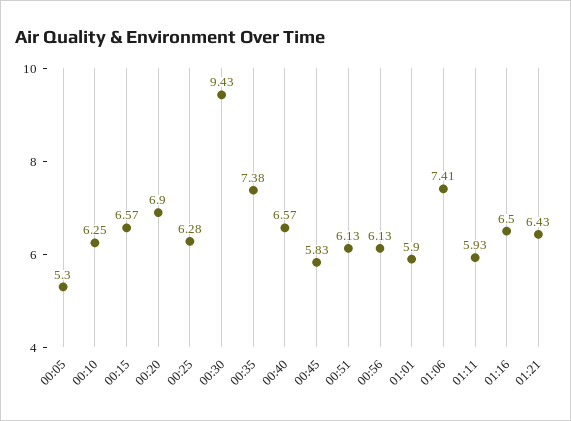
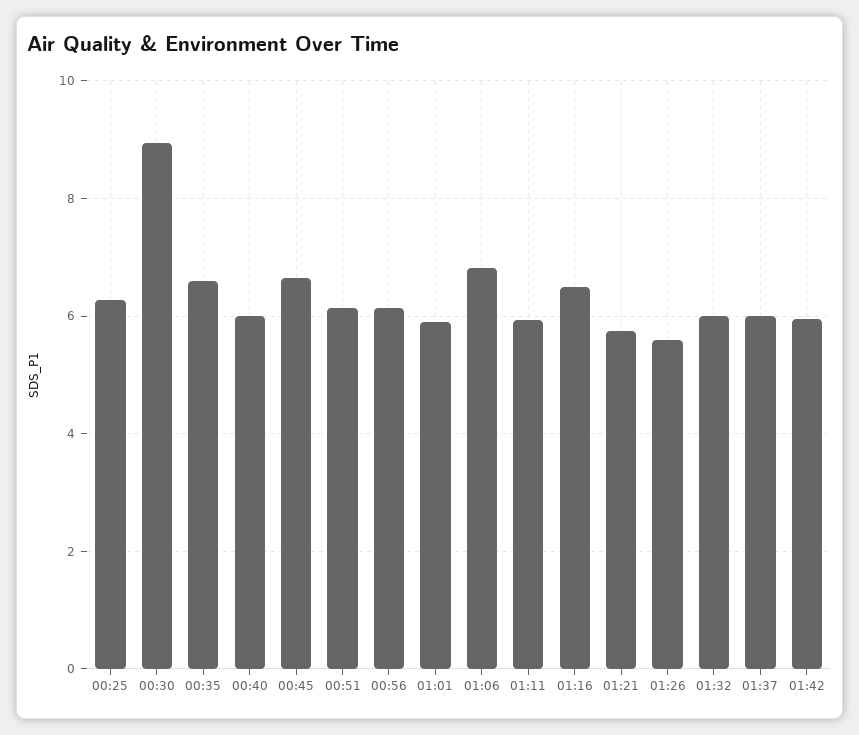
00:05: 5.3 -> none
00:10: 6.25 -> none
00:15: 6.57 -> none
00:20: 6.9 -> none
00:30: 9.43 -> 9
00:35: 7.38 -> 6.6
00:40: 6.57 -> 6
00:45: 5.83 -> 6.6
01:06: 7.41 -> 6.8
01:21: 6.43 -> 5.8
01:26: none -> 5.6
01:32: none -> 6
01:37: none -> 6
01:42: none -> 6

